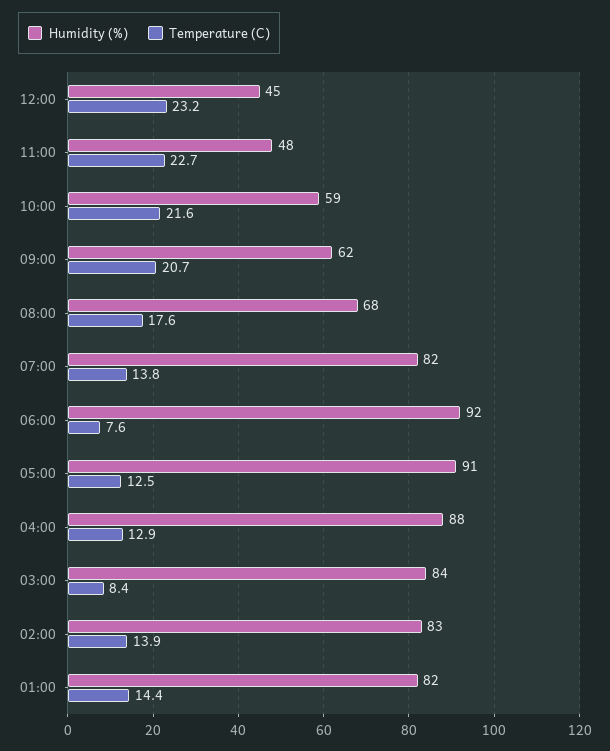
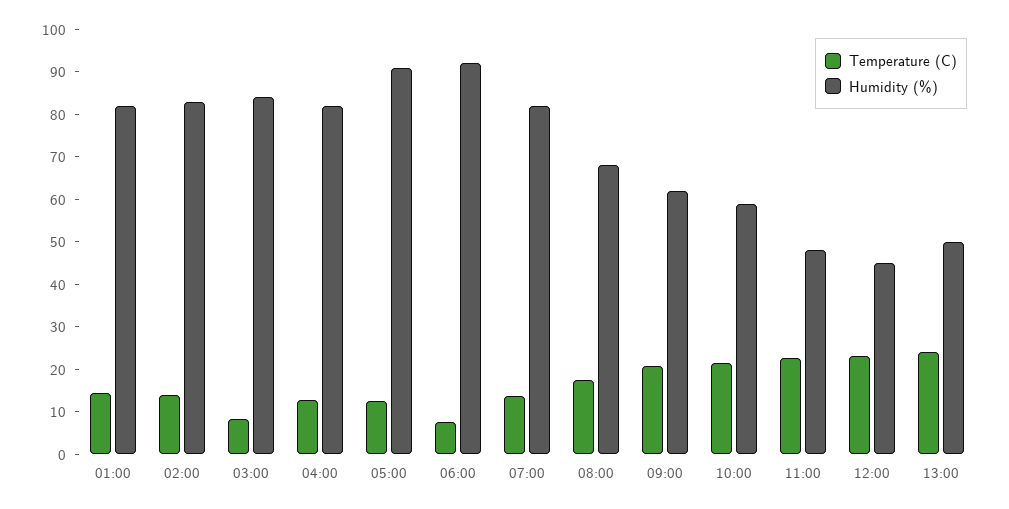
Humidity (%), 04:00: 88 -> 82
Temperature (C), 13:00: none -> 24
Humidity (%), 13:00: none -> 50

